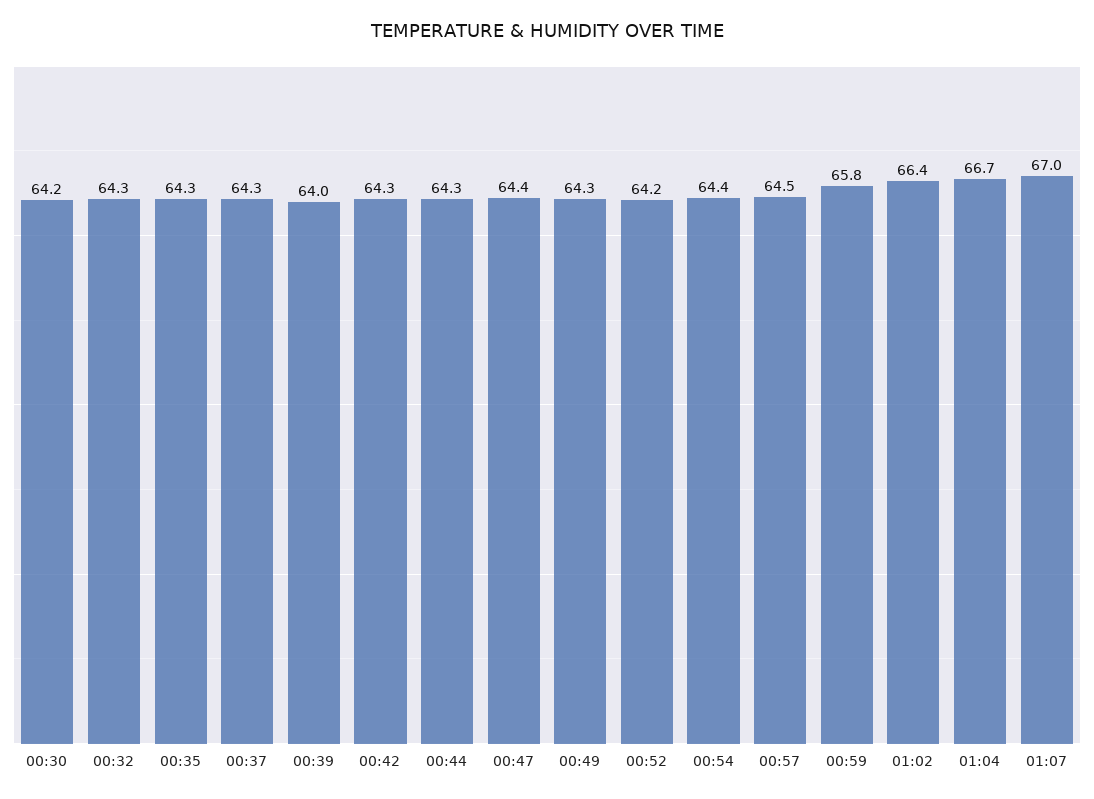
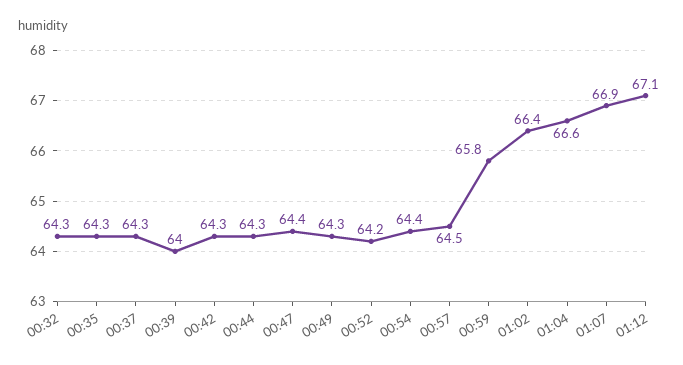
00:30: 64.2 -> none
01:04: 66.7 -> 66.6
01:07: 67 -> 66.9
01:12: none -> 67.1

